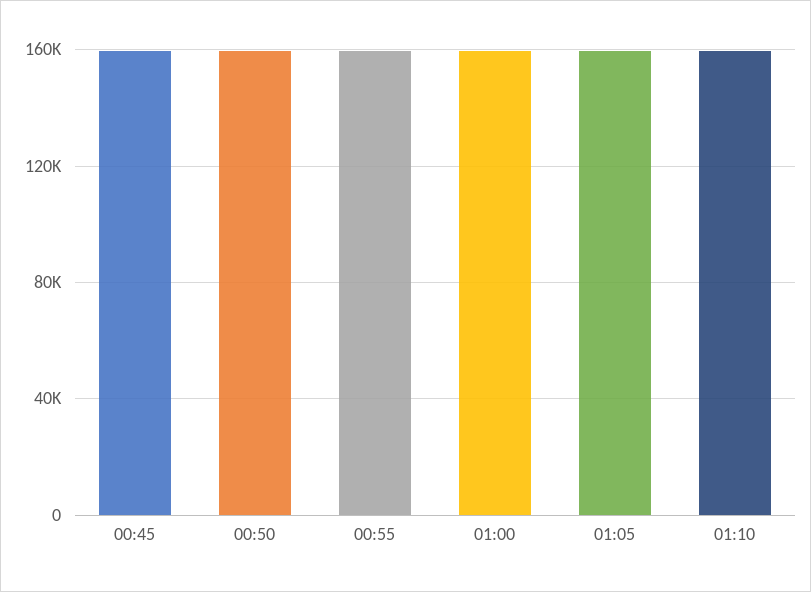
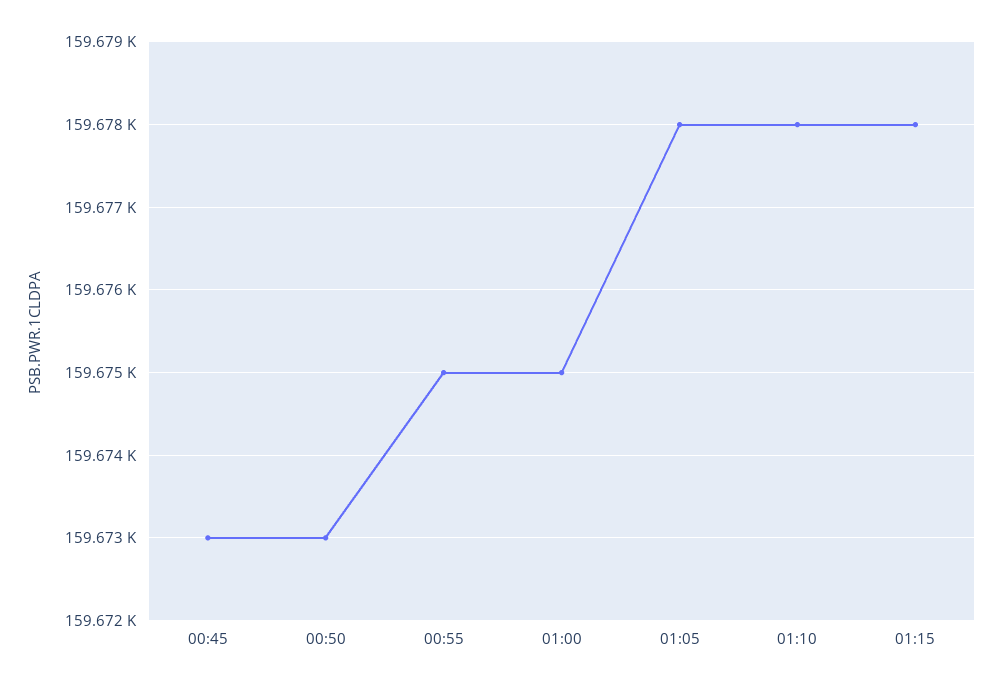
01:15: none -> 159678

